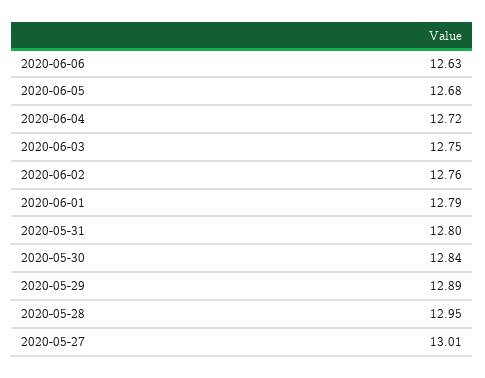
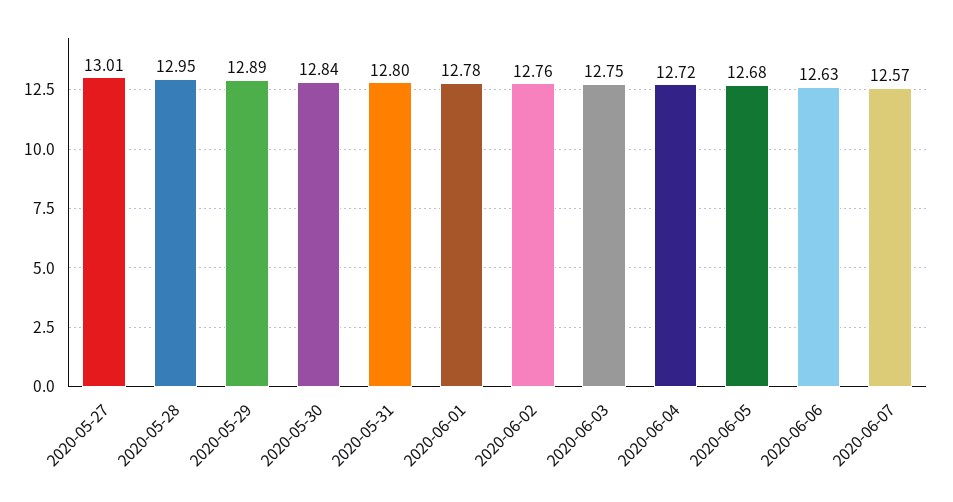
2020-06-01: 12.79 -> 12.78
2020-06-07: none -> 12.57

